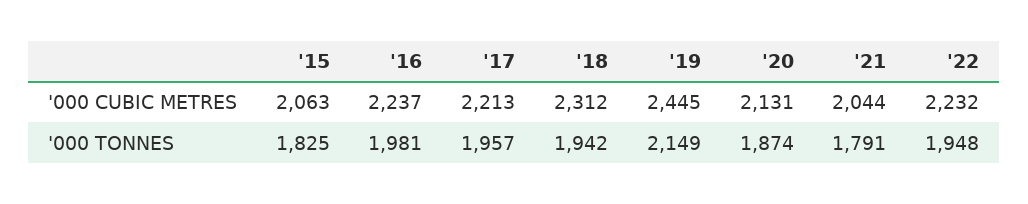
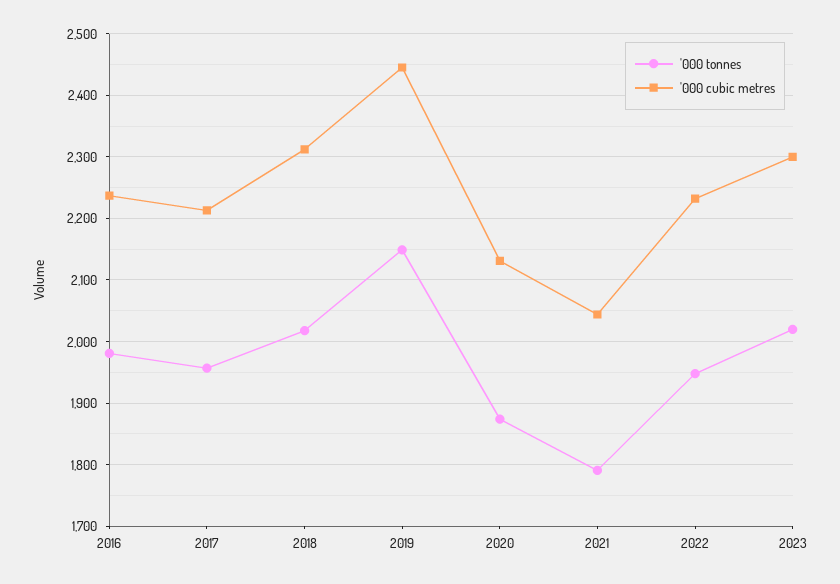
'000 CUBIC METRES, '15: 2063 -> none
'000 TONNES, '15: 1825 -> none
'000 TONNES, '18: 1942 -> 2020
'000 TONNES, 2023: none -> 2020
'000 CUBIC METRES, 2023: none -> 2300

